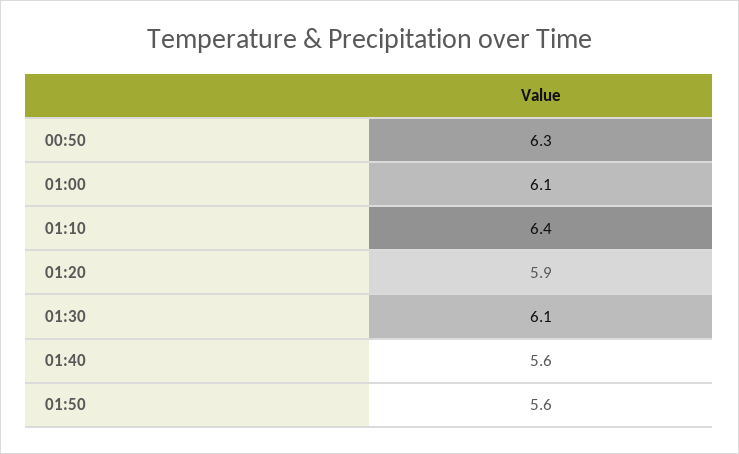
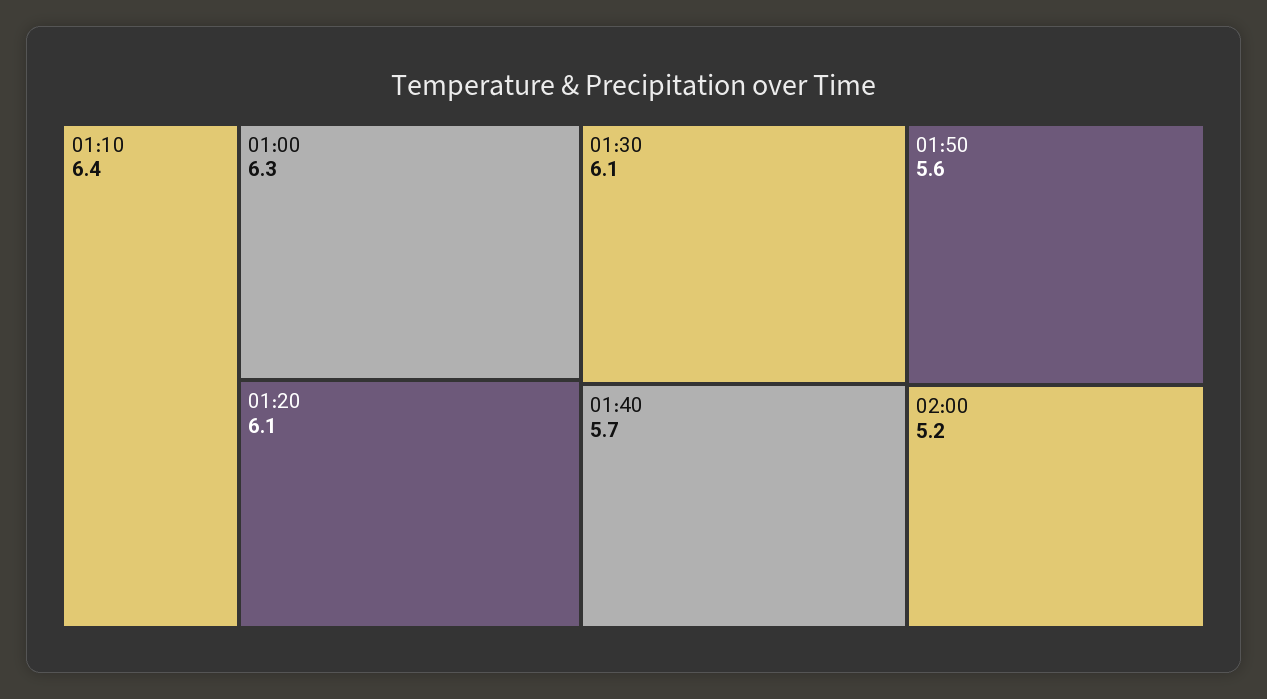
00:50: 6.3 -> none
01:00: 6.1 -> 6.3
01:20: 5.9 -> 6.1
01:40: 5.6 -> 5.7
02:00: none -> 5.2

